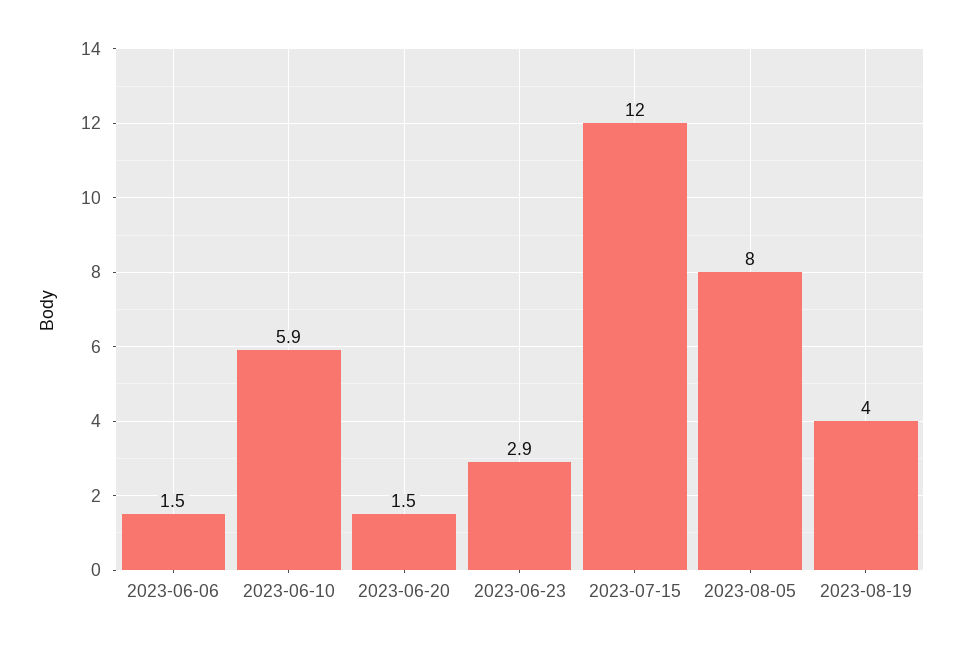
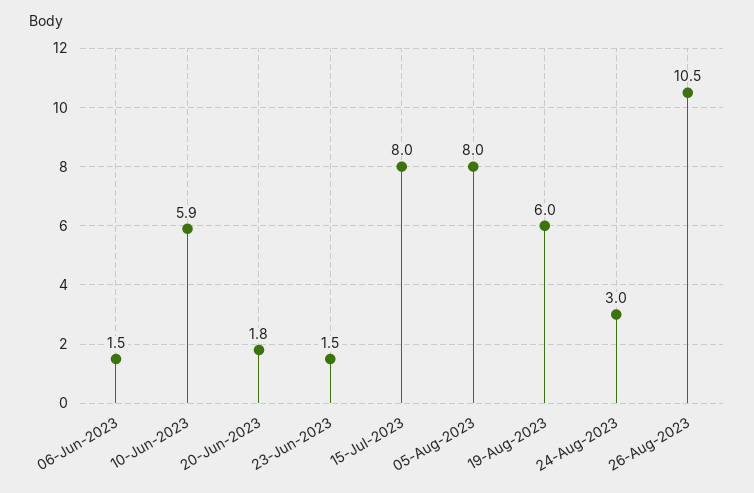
2023-06-20: 1.5 -> 1.8
2023-06-23: 2.9 -> 1.5
2023-07-15: 12 -> 8
2023-08-19: 4 -> 6
24-Aug-2023: none -> 3
26-Aug-2023: none -> 10.5

